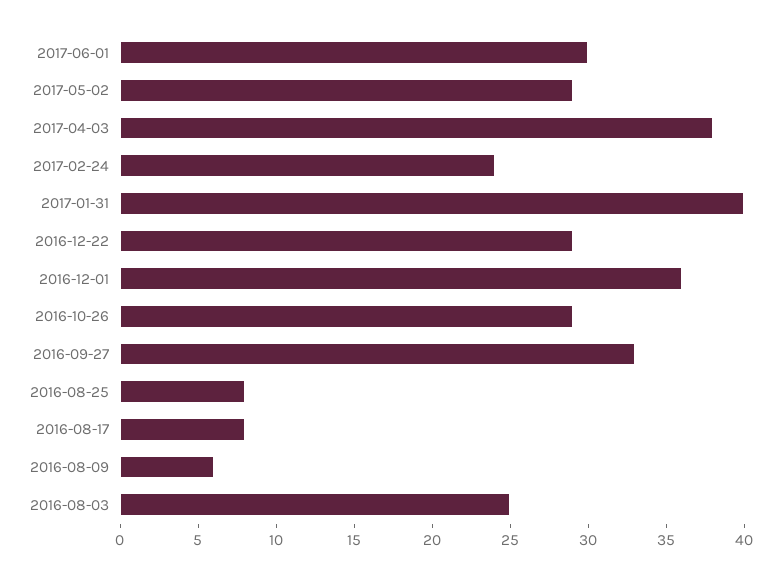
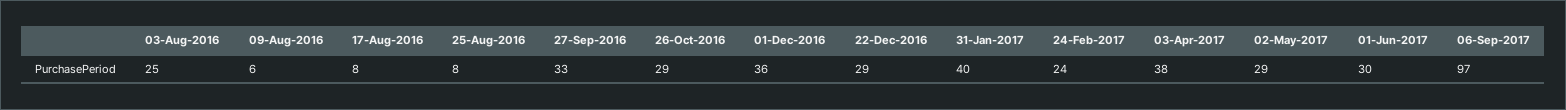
06-Sep-2017: none -> 97

